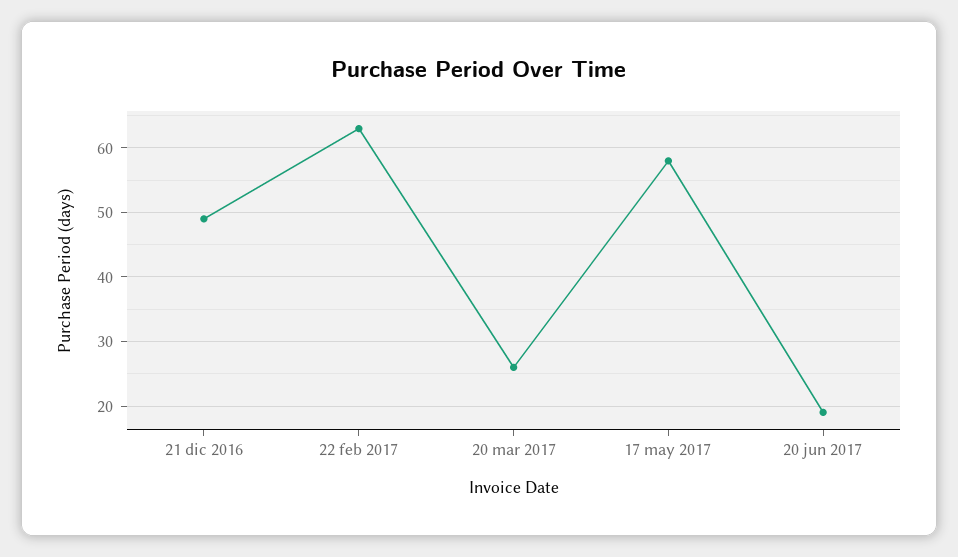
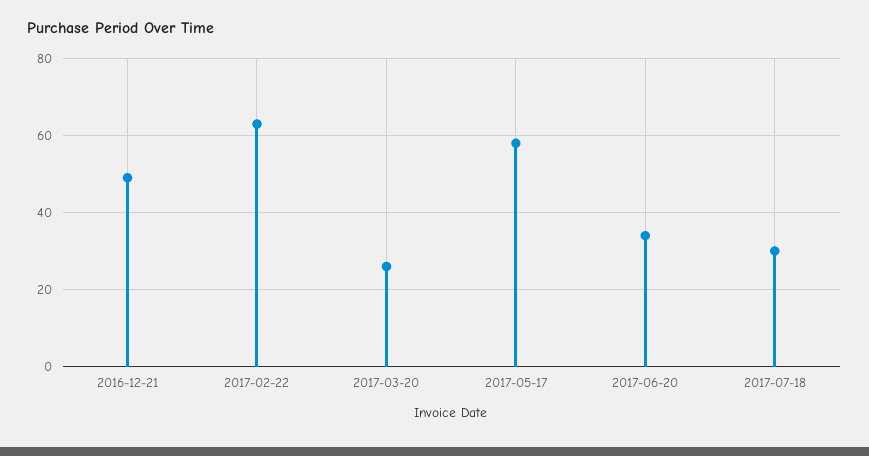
20 jun 2017: 19 -> 35
2017-07-18: none -> 30

